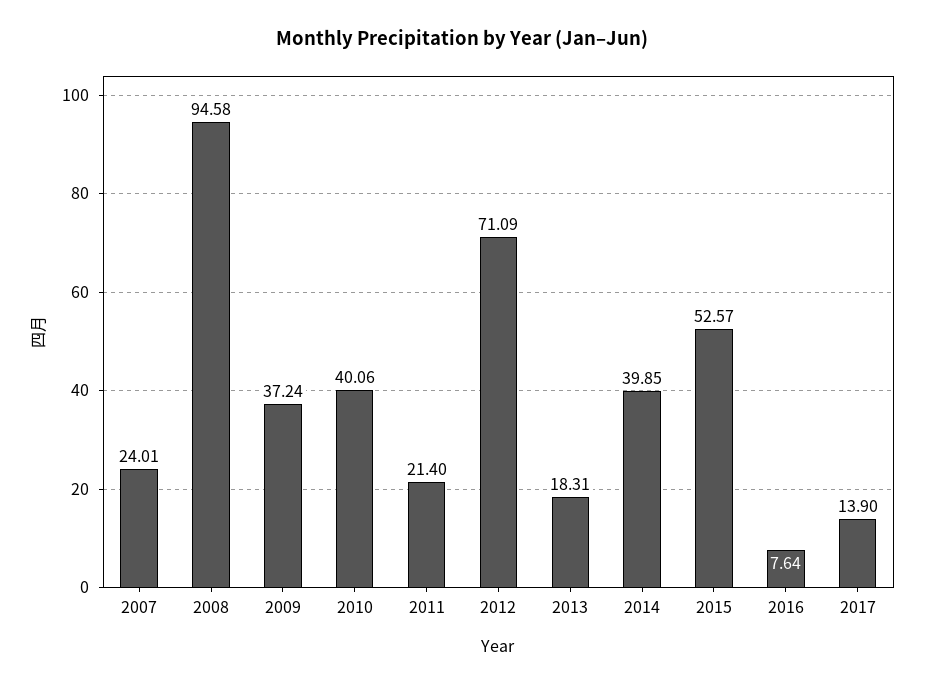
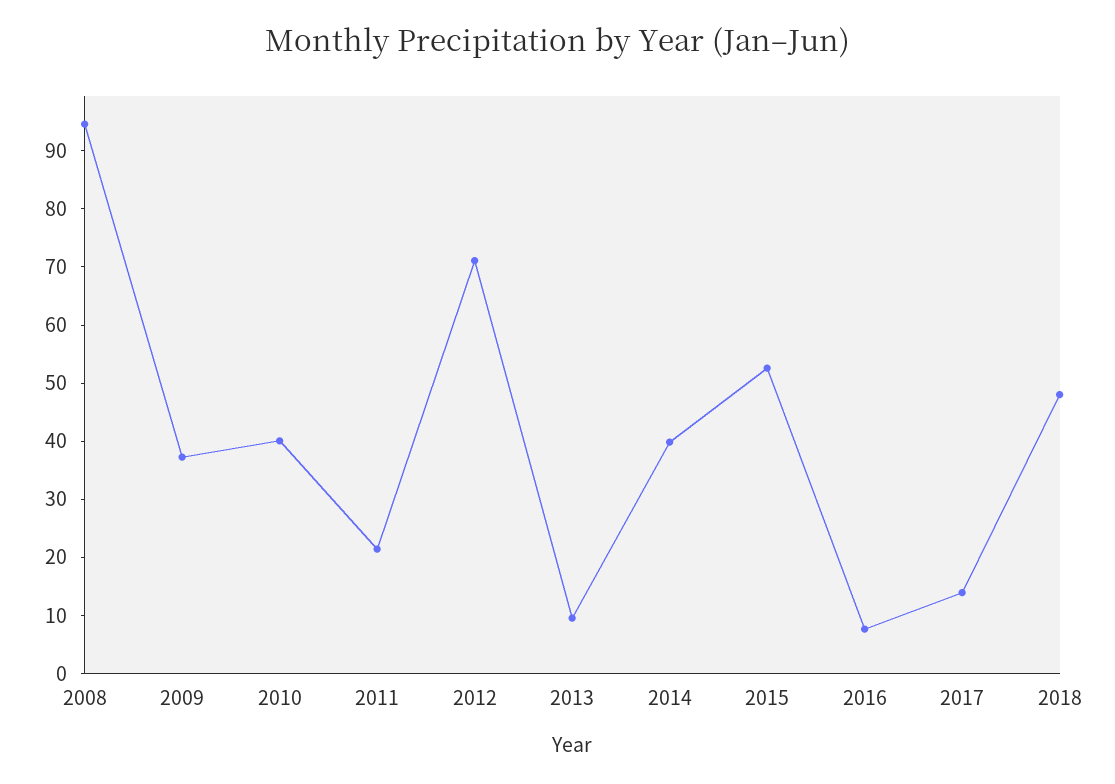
2007: 24.01 -> none
2013: 18.31 -> 10
2018: none -> 48

